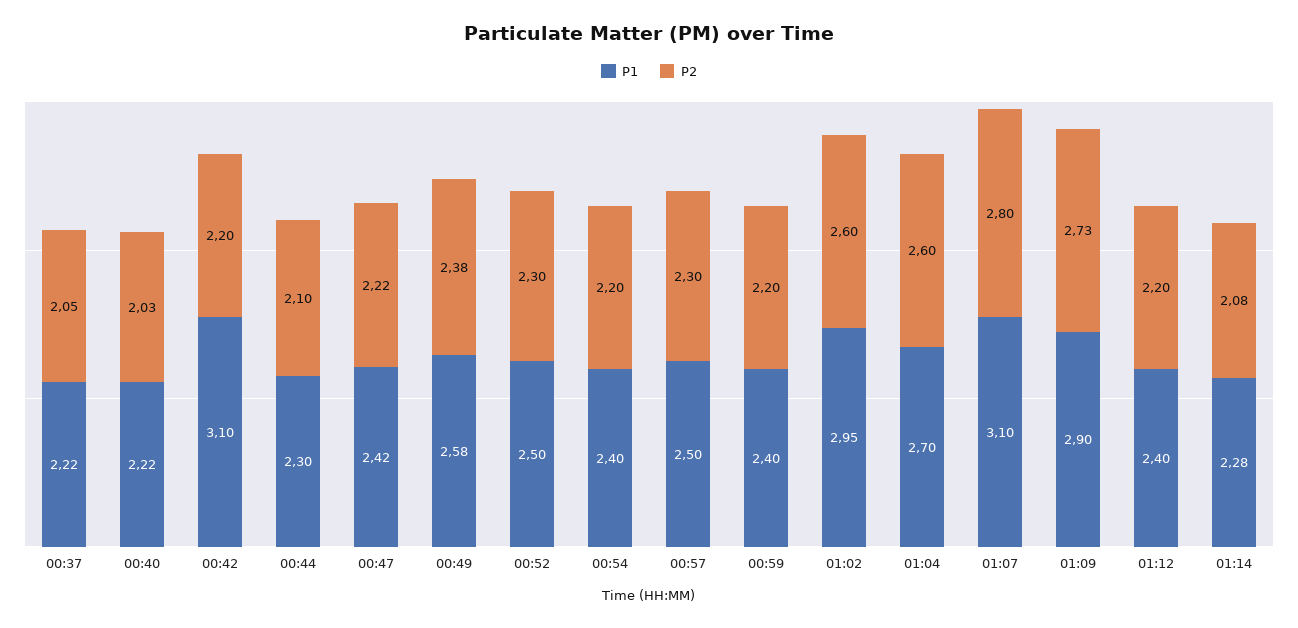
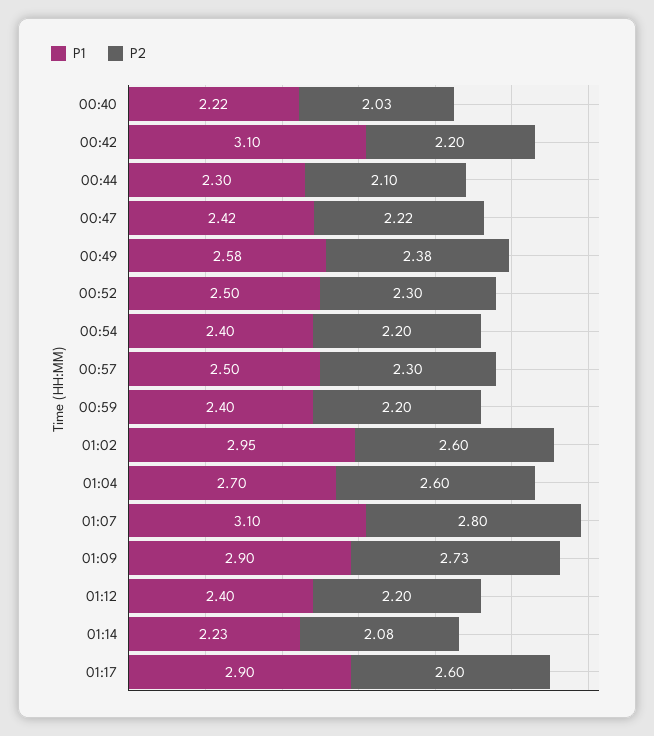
P1, 00:37: 2.22 -> none
P2, 00:37: 2.05 -> none
P1, 01:14: 2.28 -> 2.23
P1, 01:17: none -> 2.9
P2, 01:17: none -> 2.6

